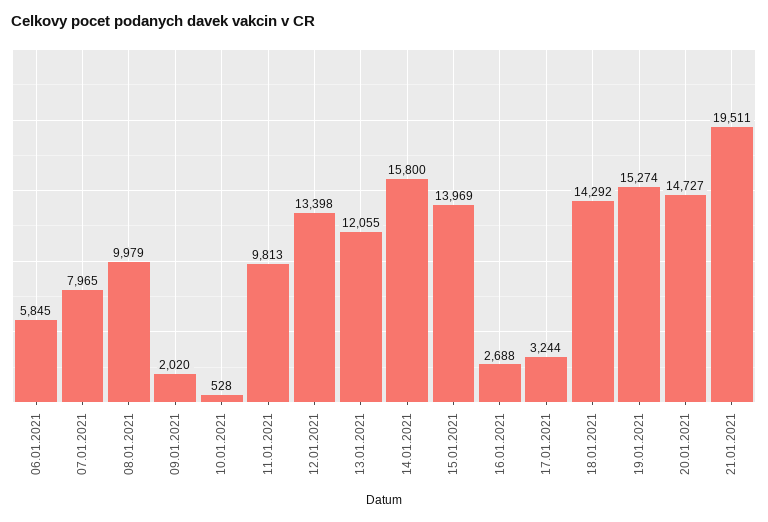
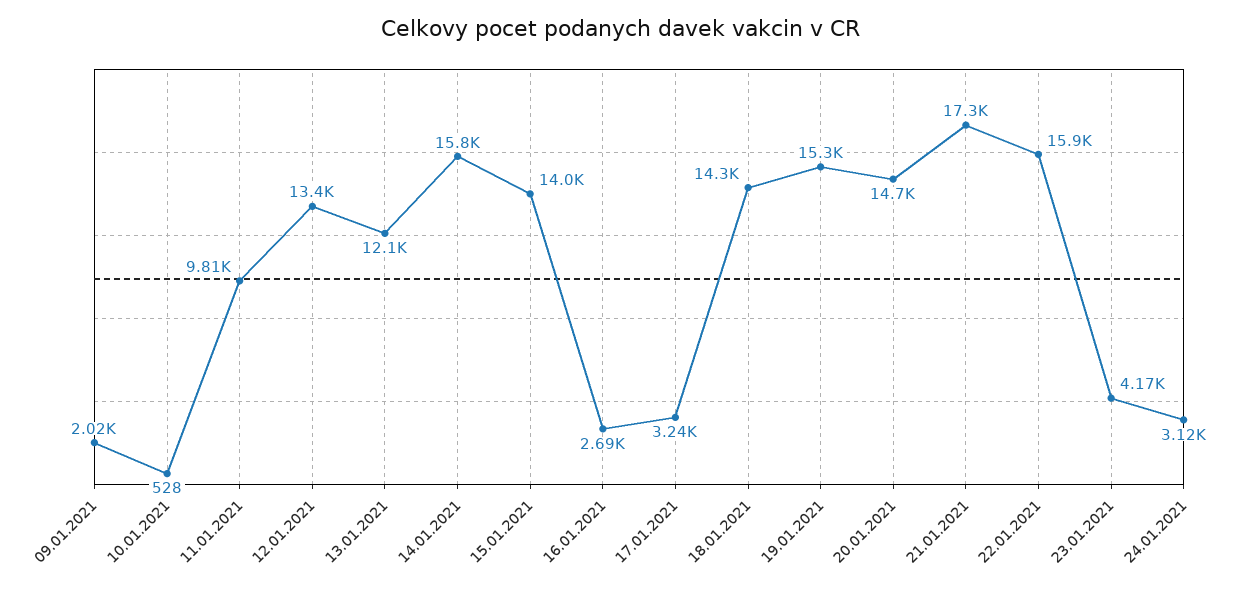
06.01.2021: 5845 -> none
07.01.2021: 7965 -> none
08.01.2021: 9979 -> none
21.01.2021: 19511 -> 17300
22.01.2021: none -> 15900
23.01.2021: none -> 4170
24.01.2021: none -> 3120

